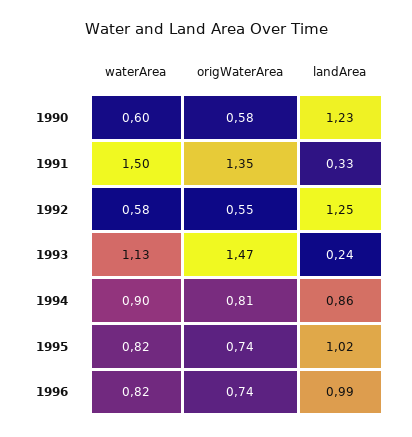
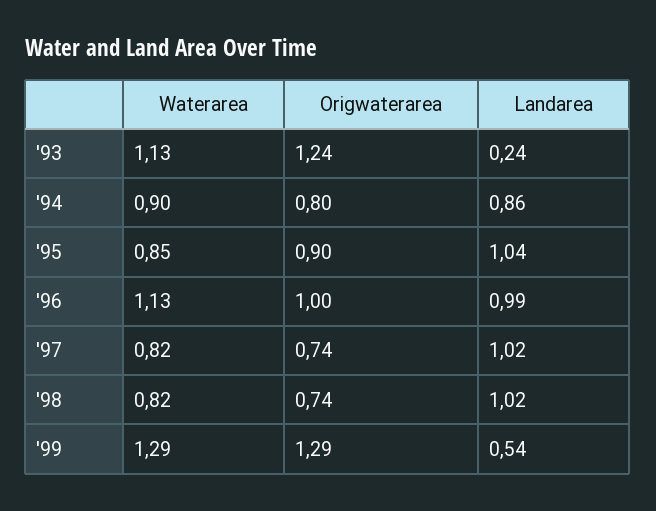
waterArea, 1990: 0.6 -> none
origWaterArea, 1990: 0.58 -> none
landArea, 1990: 1.23 -> none
waterArea, 1991: 1.5 -> none
origWaterArea, 1991: 1.35 -> none
landArea, 1991: 0.33 -> none
waterArea, 1992: 0.58 -> none
origWaterArea, 1992: 0.55 -> none
landArea, 1992: 1.25 -> none
origWaterArea, 1993: 1.47 -> 1.24
origWaterArea, 1994: 0.81 -> 0.8
waterArea, 1995: 0.82 -> 0.85
origWaterArea, 1995: 0.74 -> 0.9
landArea, 1995: 1.02 -> 1.04
waterArea, 1996: 0.82 -> 1.13
origWaterArea, 1996: 0.74 -> 1
waterArea, '97: none -> 0.82
origWaterArea, '97: none -> 0.74
landArea, '97: none -> 1.02
waterArea, '98: none -> 0.82
origWaterArea, '98: none -> 0.74
landArea, '98: none -> 1.02
waterArea, '99: none -> 1.29
origWaterArea, '99: none -> 1.29
landArea, '99: none -> 0.54

